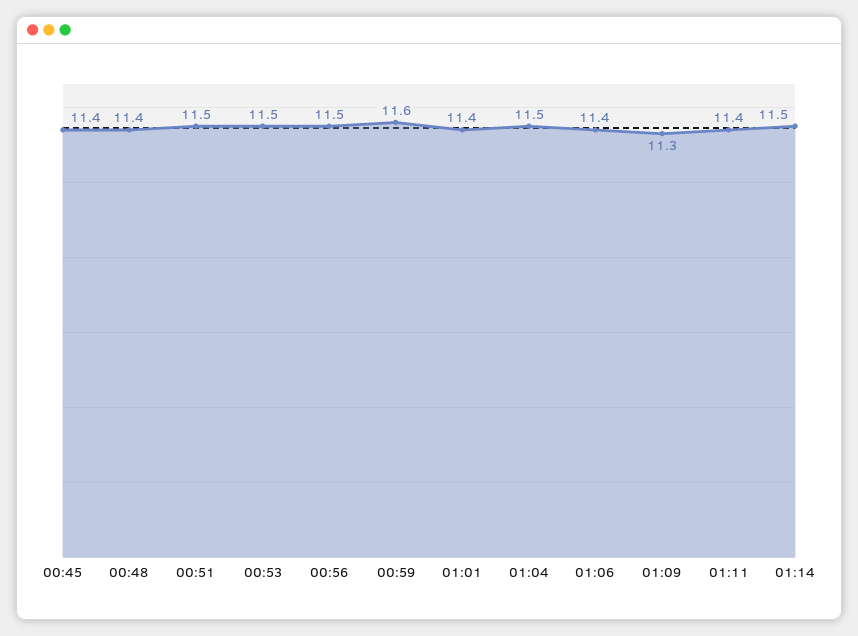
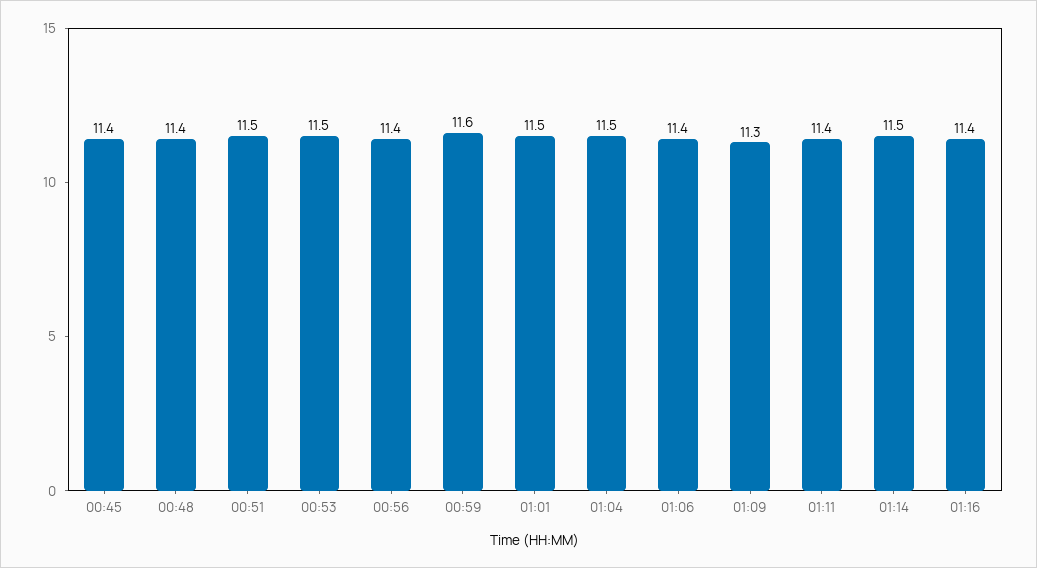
00:56: 11.5 -> 11.4
01:01: 11.4 -> 11.5
01:16: none -> 11.4

